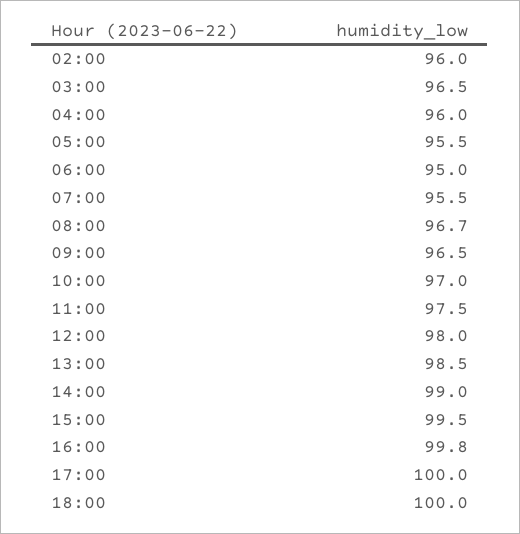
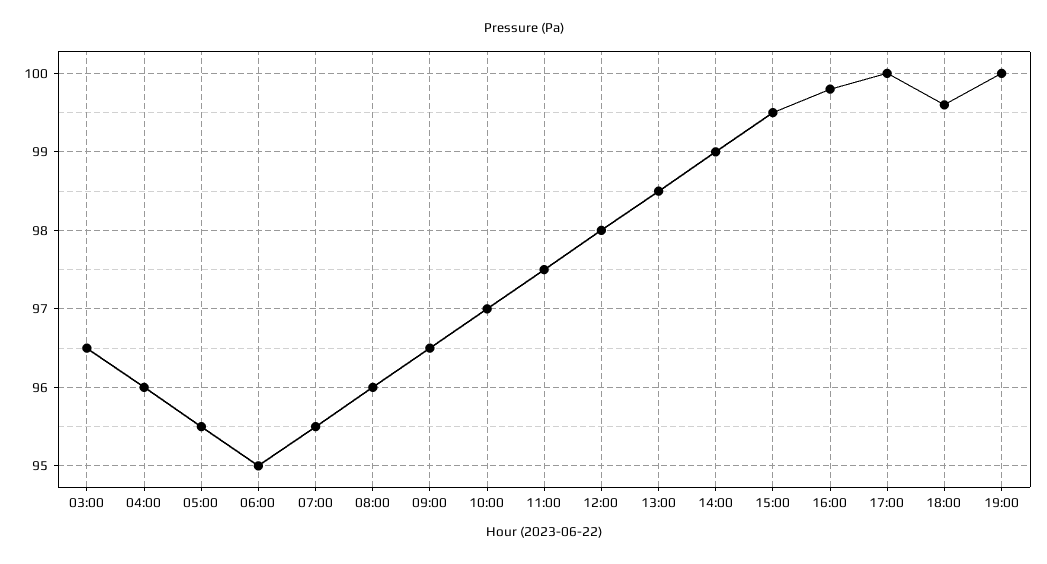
02:00: 96 -> none
08:00: 96.7 -> 96
18:00: 100 -> 99.6
19:00: none -> 100

